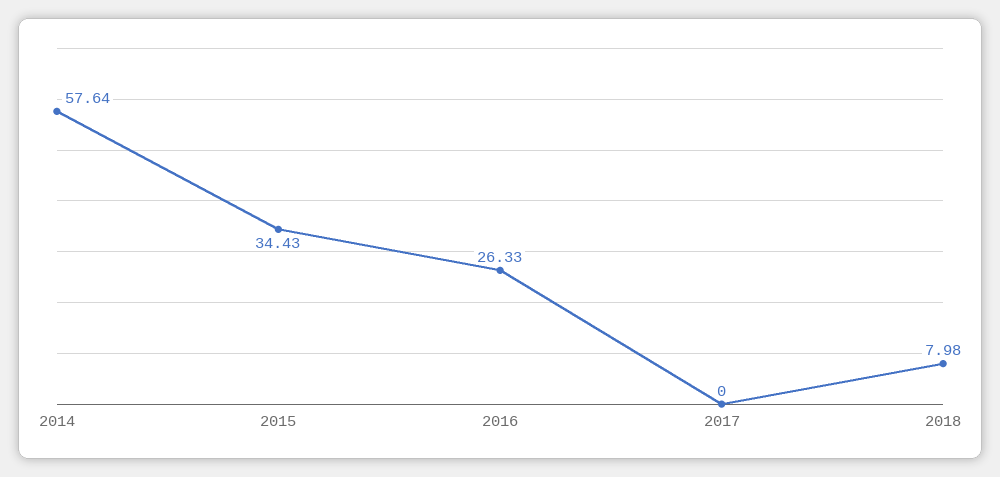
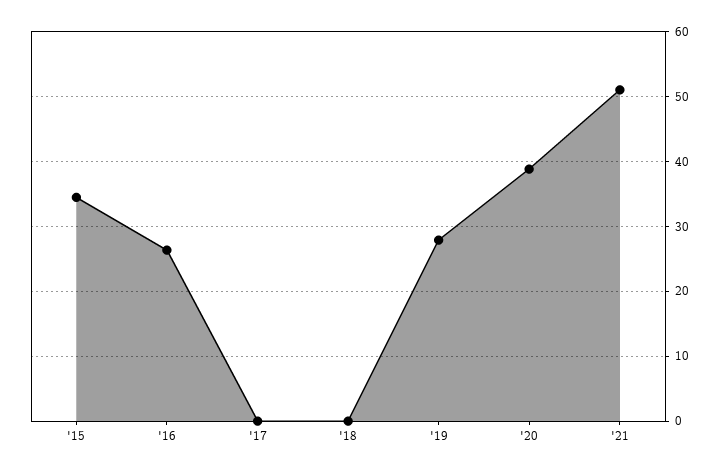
2014: 57.64 -> none
2018: 7.98 -> 0
'19: none -> 28
'20: none -> 39
'21: none -> 51

